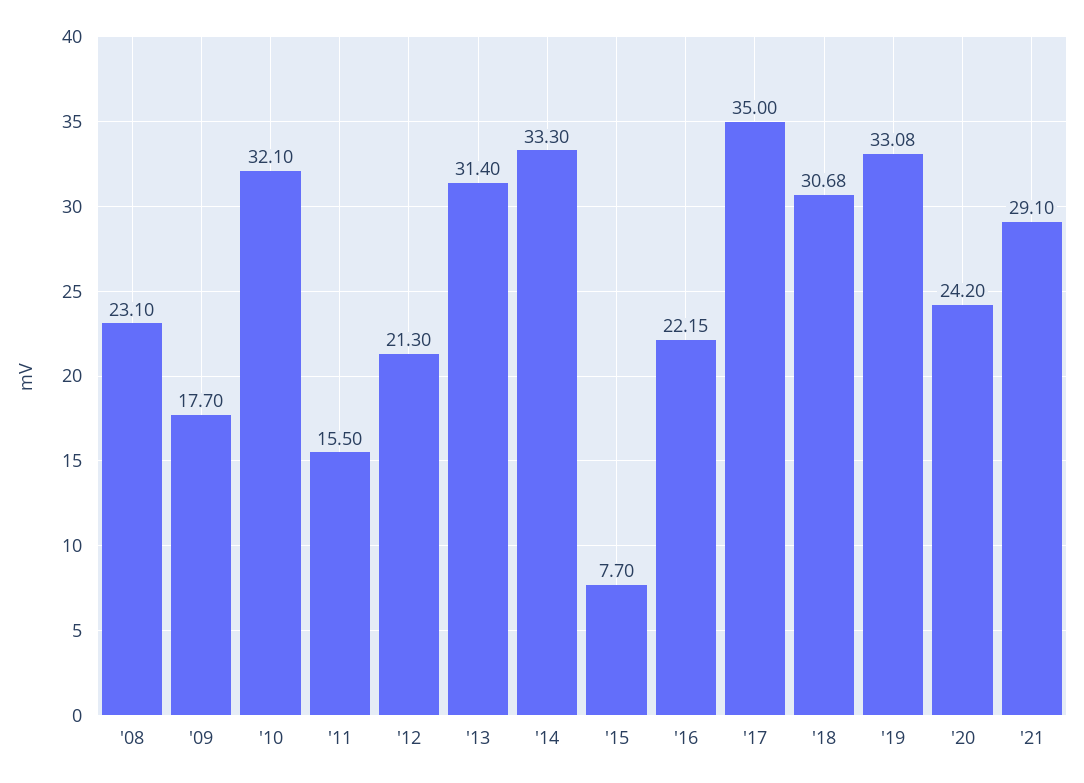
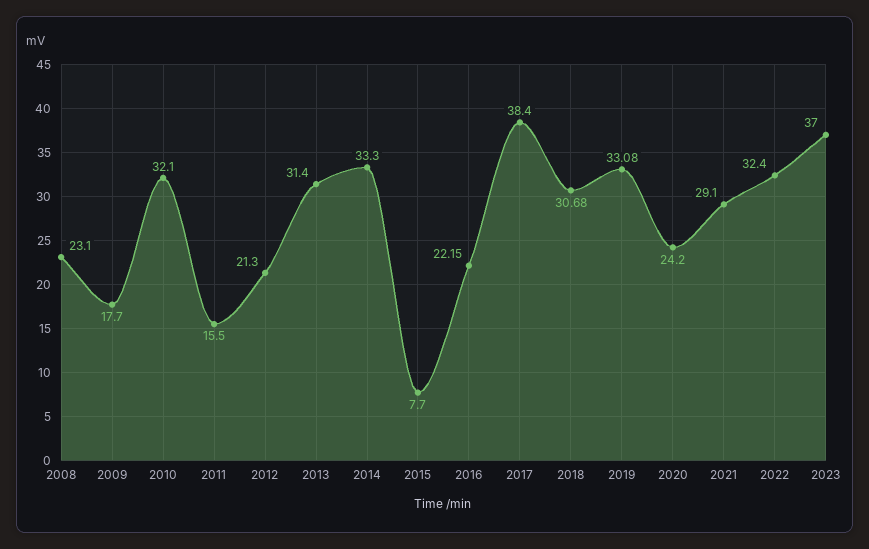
'17: 35 -> 38.4
2022: none -> 32.4
2023: none -> 37

